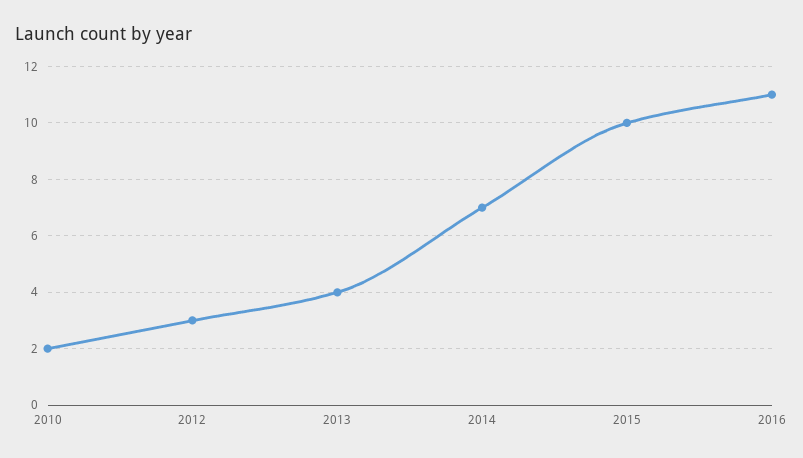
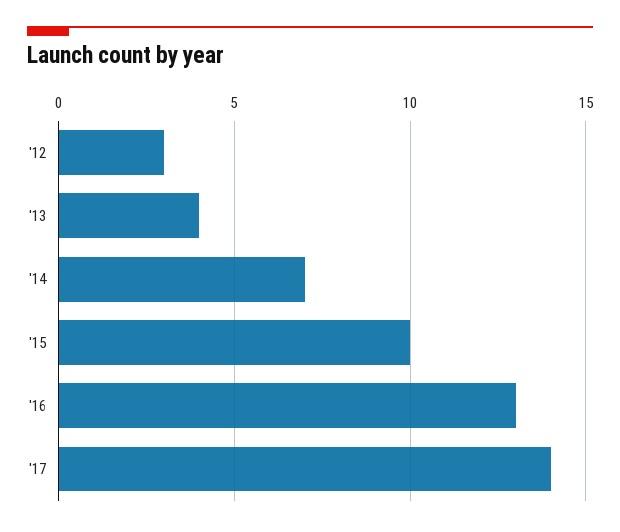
2010: 2 -> none
2016: 11 -> 13
'17: none -> 14

